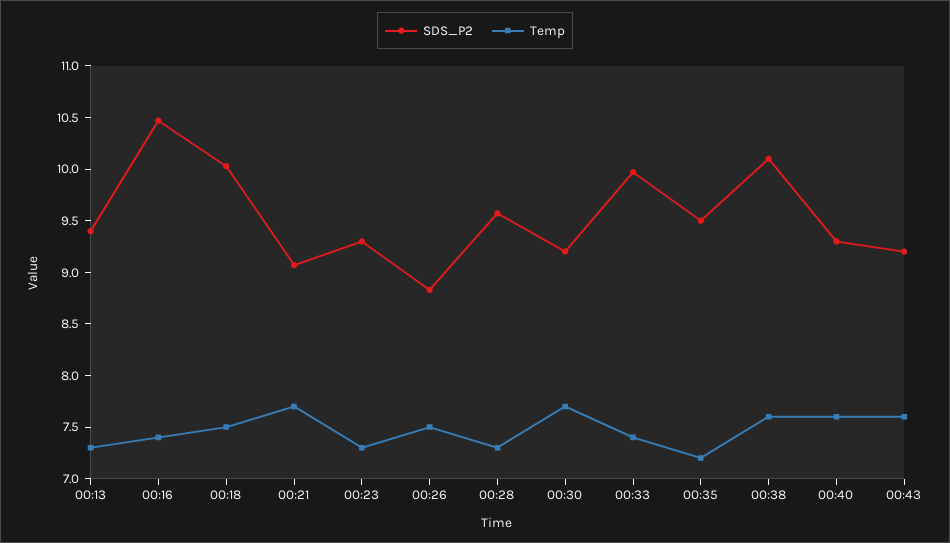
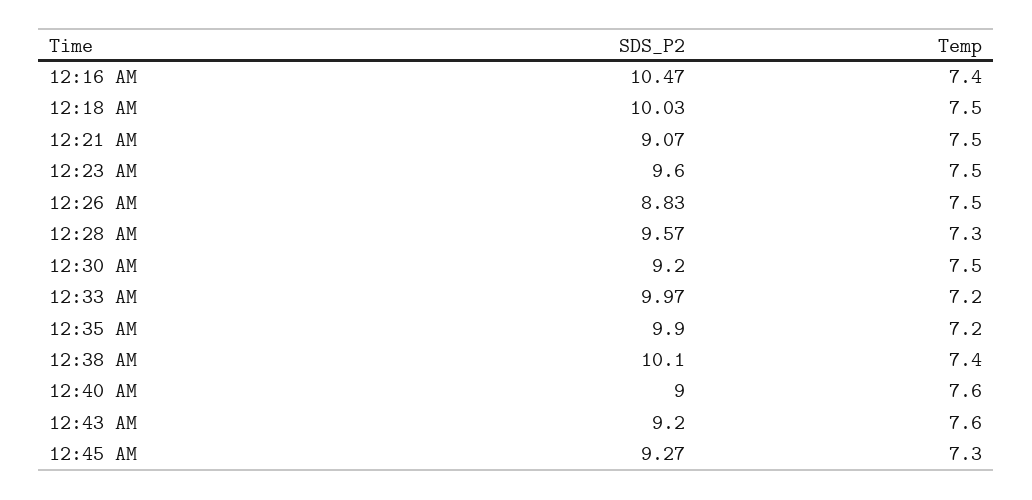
SDS_P2, 00:13: 9.4 -> none
Temp, 00:13: 7.3 -> none
Temp, 00:21: 7.7 -> 7.5
SDS_P2, 00:23: 9.3 -> 9.6
Temp, 00:23: 7.3 -> 7.5
Temp, 00:30: 7.7 -> 7.5
Temp, 00:33: 7.4 -> 7.2
SDS_P2, 00:35: 9.5 -> 9.9
Temp, 00:38: 7.6 -> 7.4
SDS_P2, 00:40: 9.3 -> 9
SDS_P2, 12:45 AM: none -> 9.27
Temp, 12:45 AM: none -> 7.3

